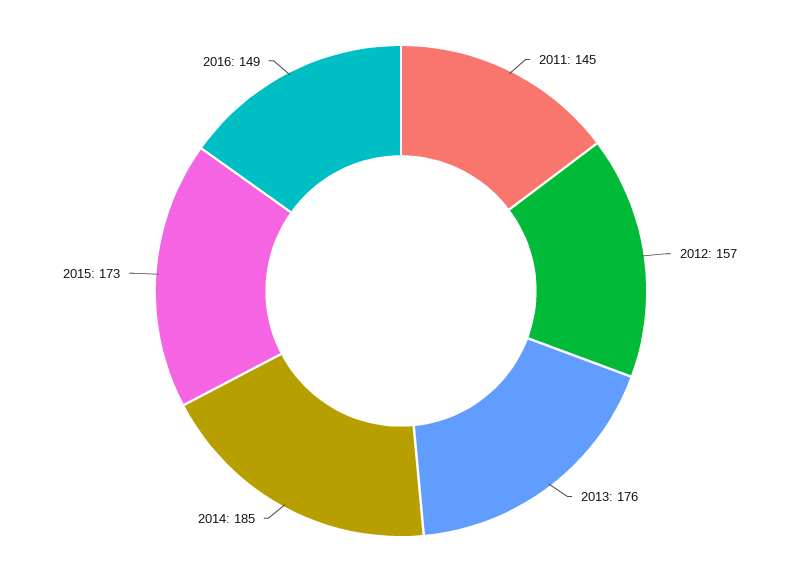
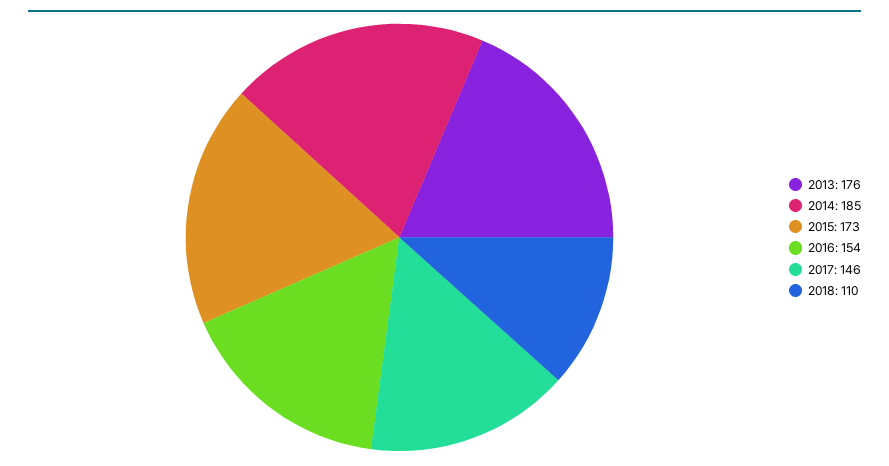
2011: 145 -> none
2012: 157 -> none
2016: 149 -> 154
2017: none -> 146
2018: none -> 110

